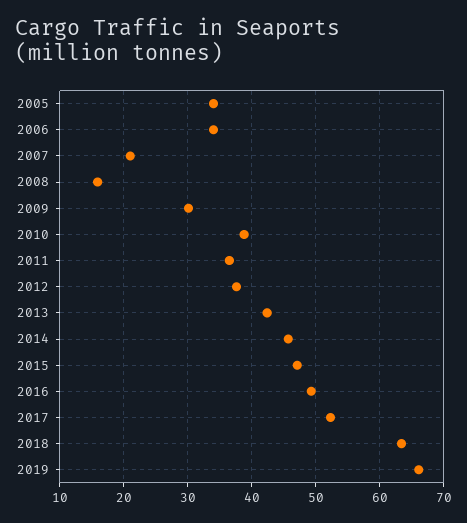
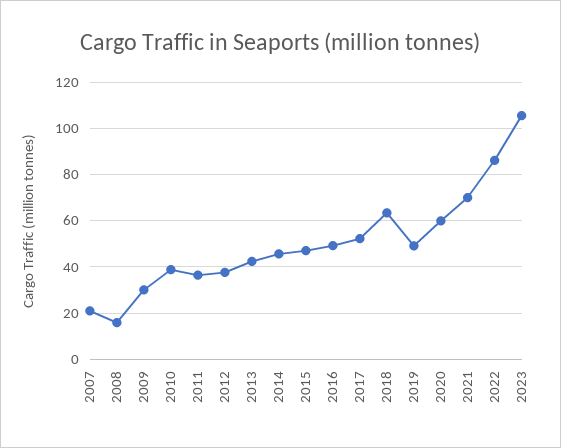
2005: 34 -> none
2006: 34 -> none
2019: 66 -> 50
2020: none -> 60
2021: none -> 70
2022: none -> 85
2023: none -> 105

